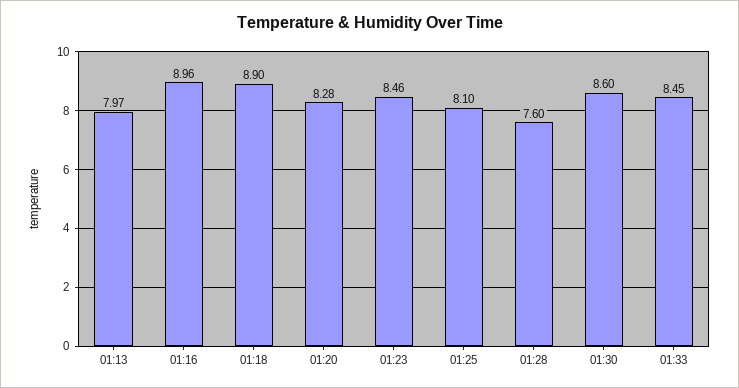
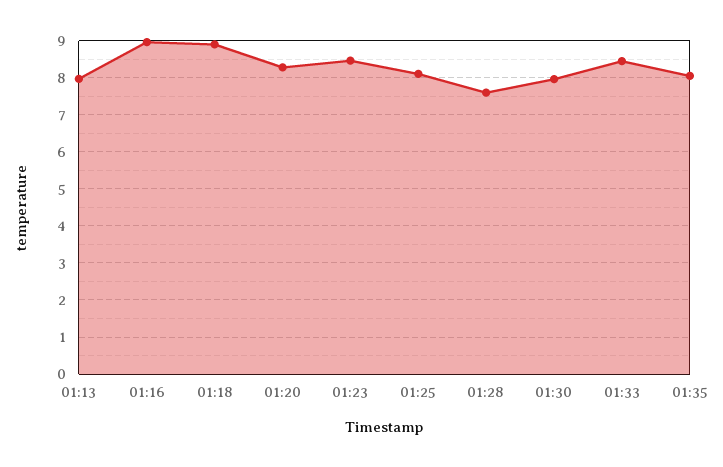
01:30: 8.6 -> 8
01:35: none -> 8

